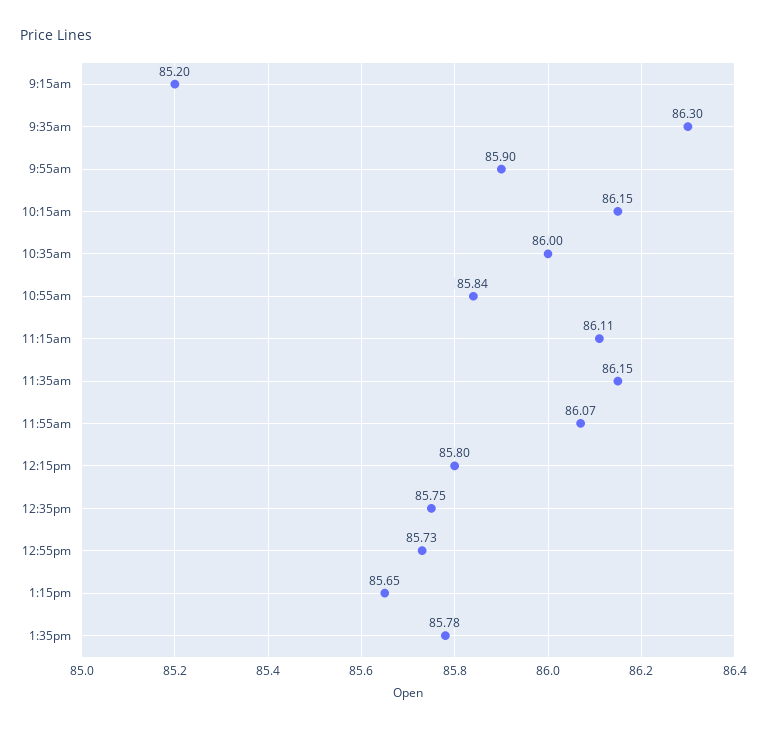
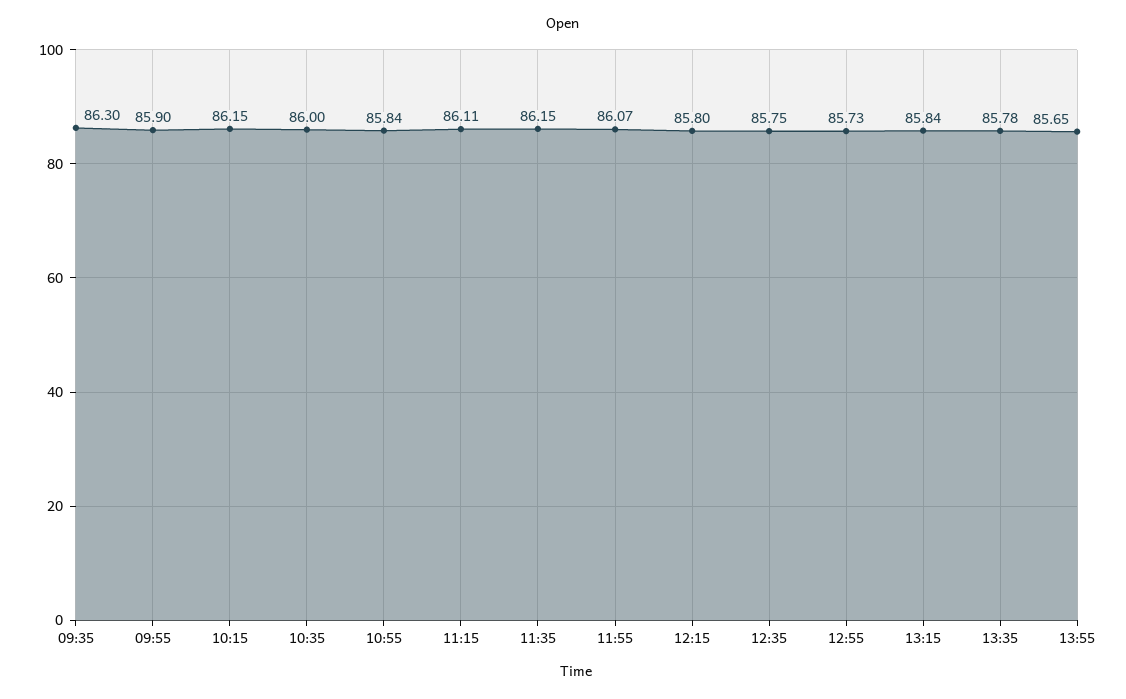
9:15am: 85.2 -> none
1:15pm: 85.65 -> 85.84
13:55: none -> 85.65

